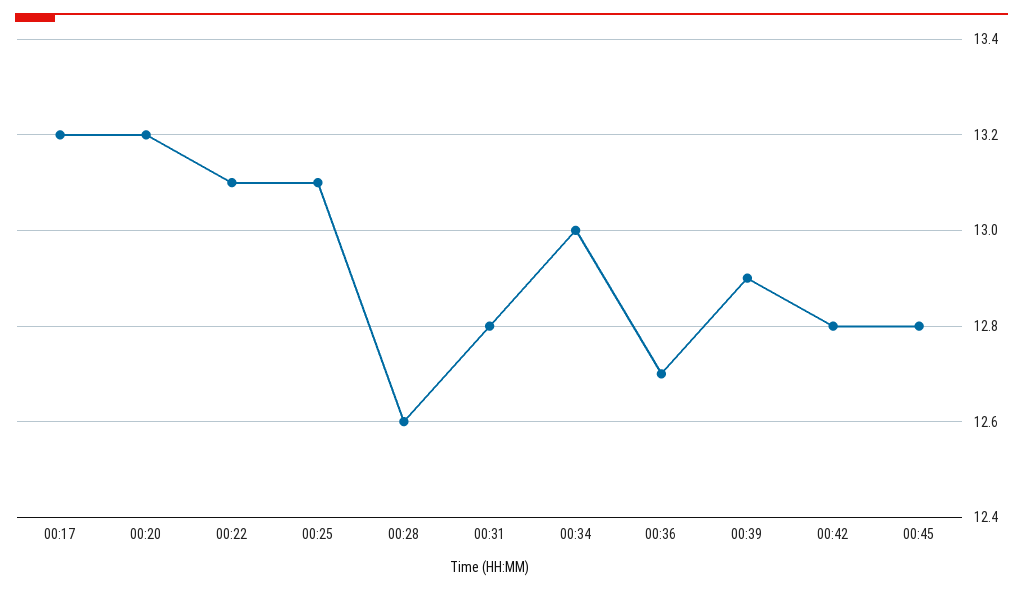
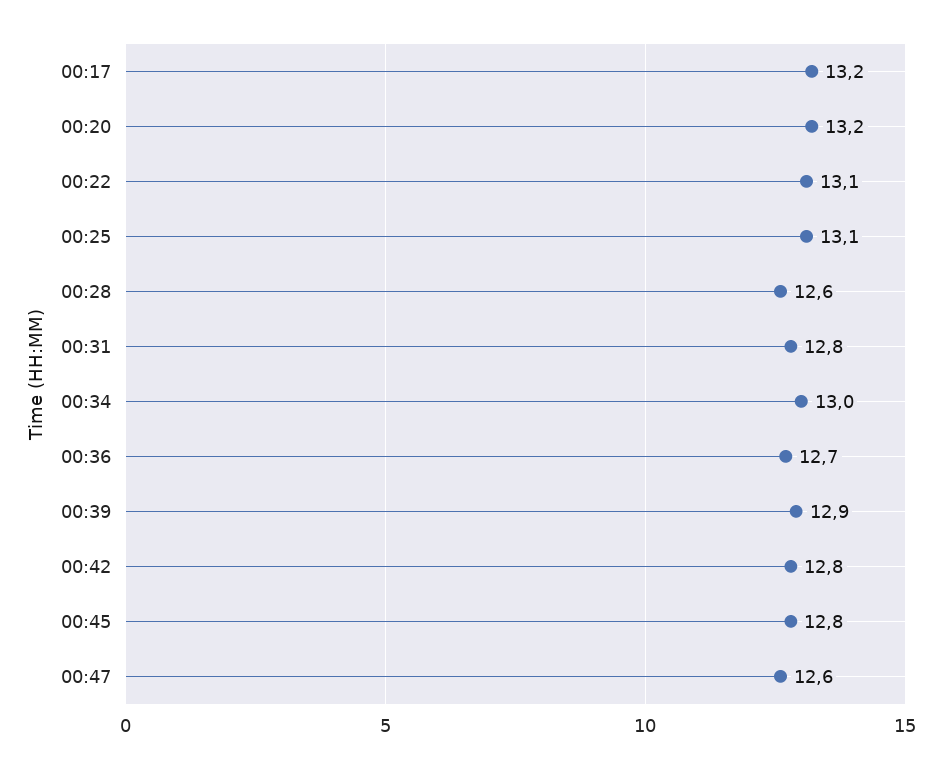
00:47: none -> 12.6

